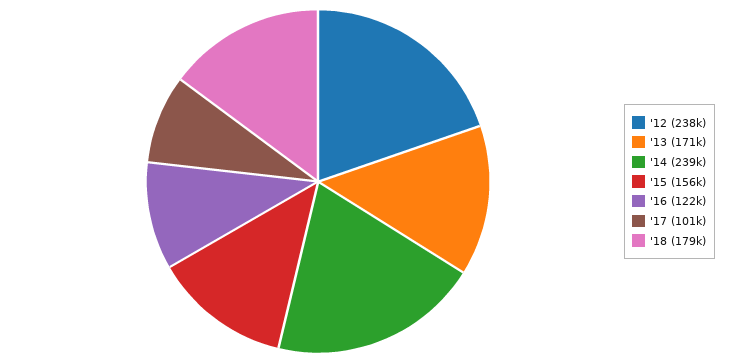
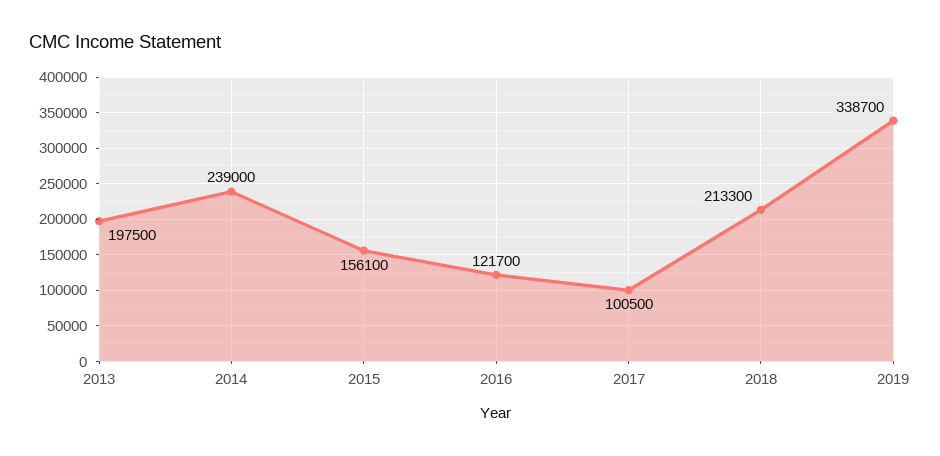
'12: 238000 -> none
'13: 171000 -> 197500
'18: 179000 -> 213300
2019: none -> 338700

